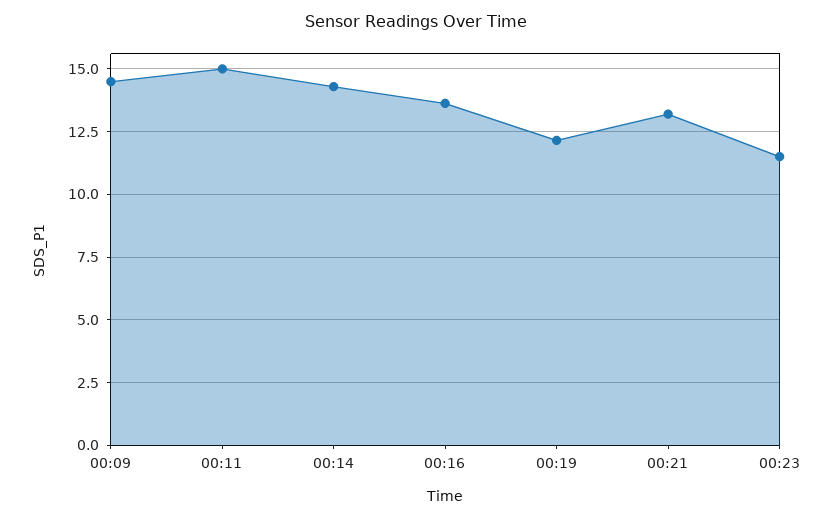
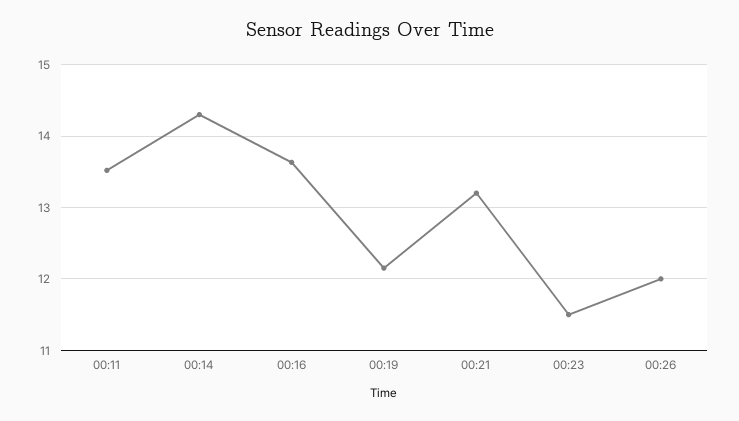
00:09: 14.5 -> none
00:11: 15 -> 13.5
00:26: none -> 12

